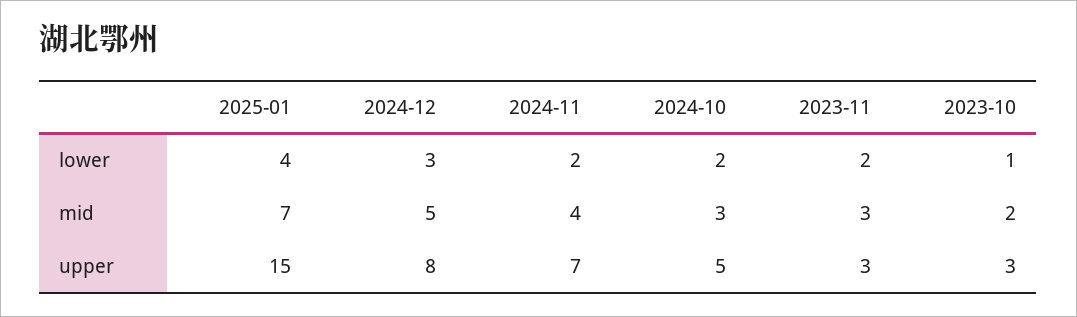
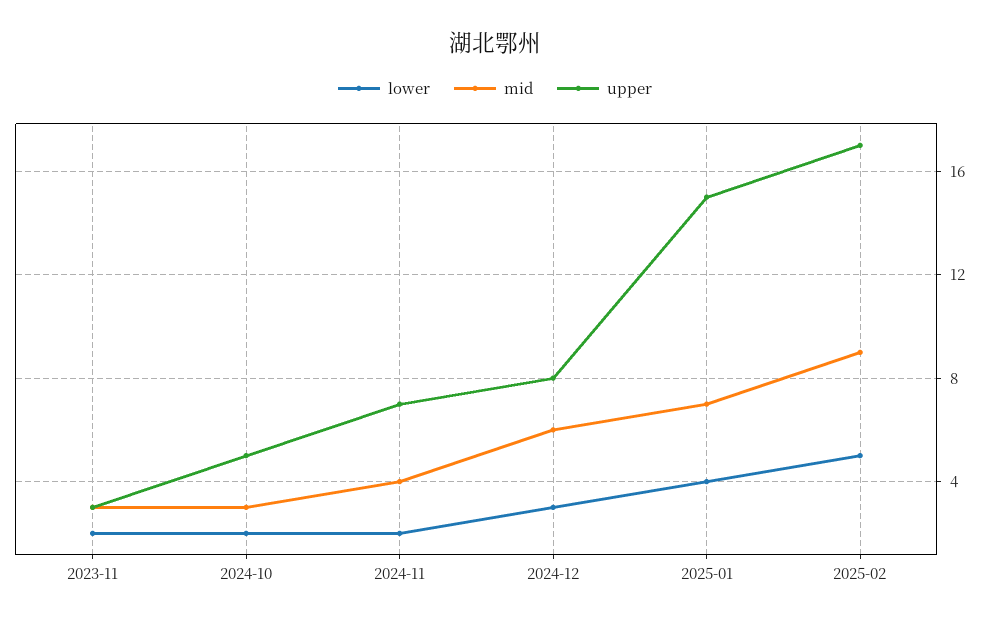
lower, 2023-10: 1 -> none
mid, 2024-12: 5 -> 6
mid, 2023-10: 2 -> none
upper, 2023-10: 3 -> none
lower, 2025-02: none -> 5
mid, 2025-02: none -> 9
upper, 2025-02: none -> 17

